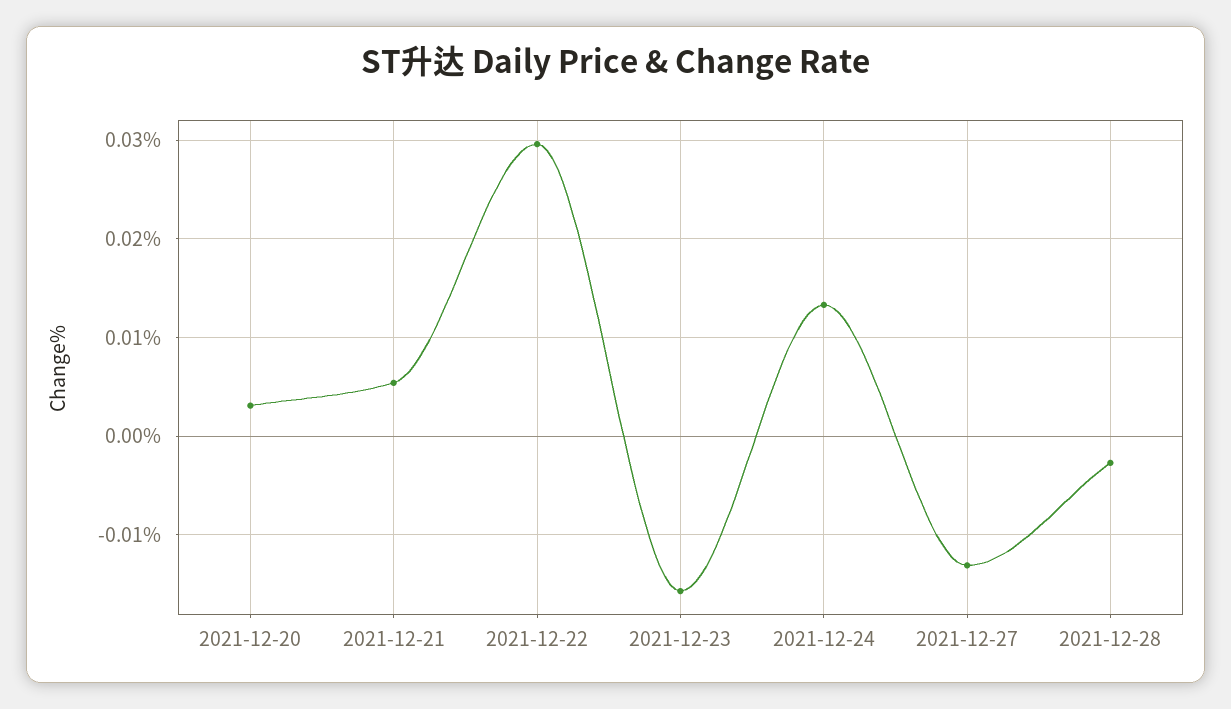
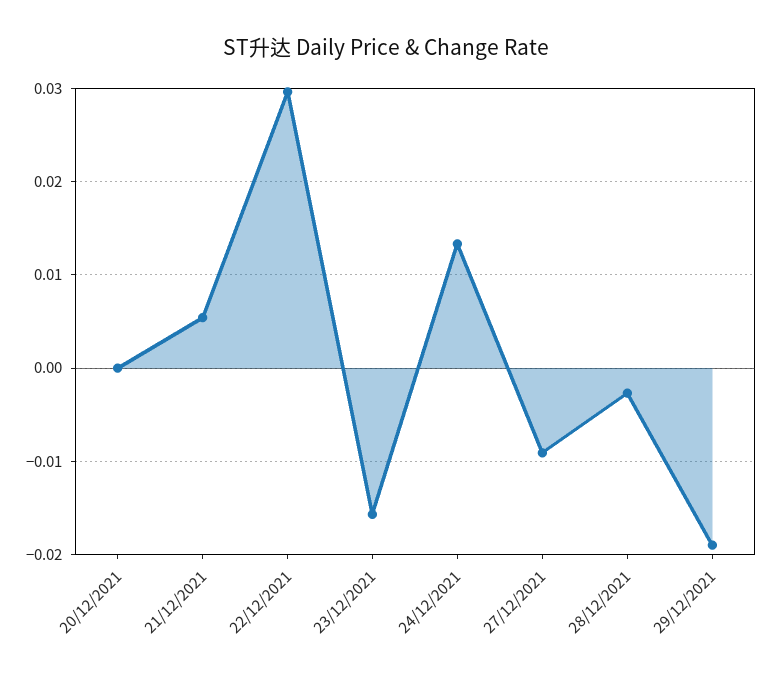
2021-12-20: 0.003 -> 0
2021-12-27: -0.013 -> -0.009
29/12/2021: none -> -0.019

